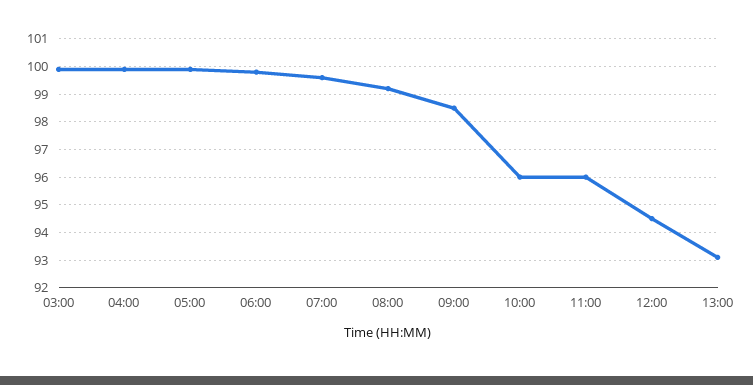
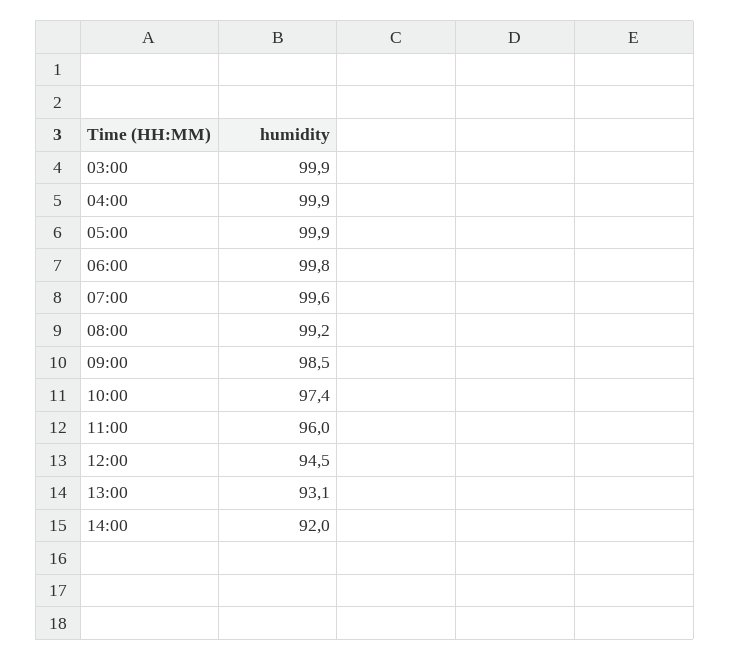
10:00: 96 -> 97.4
14:00: none -> 92

